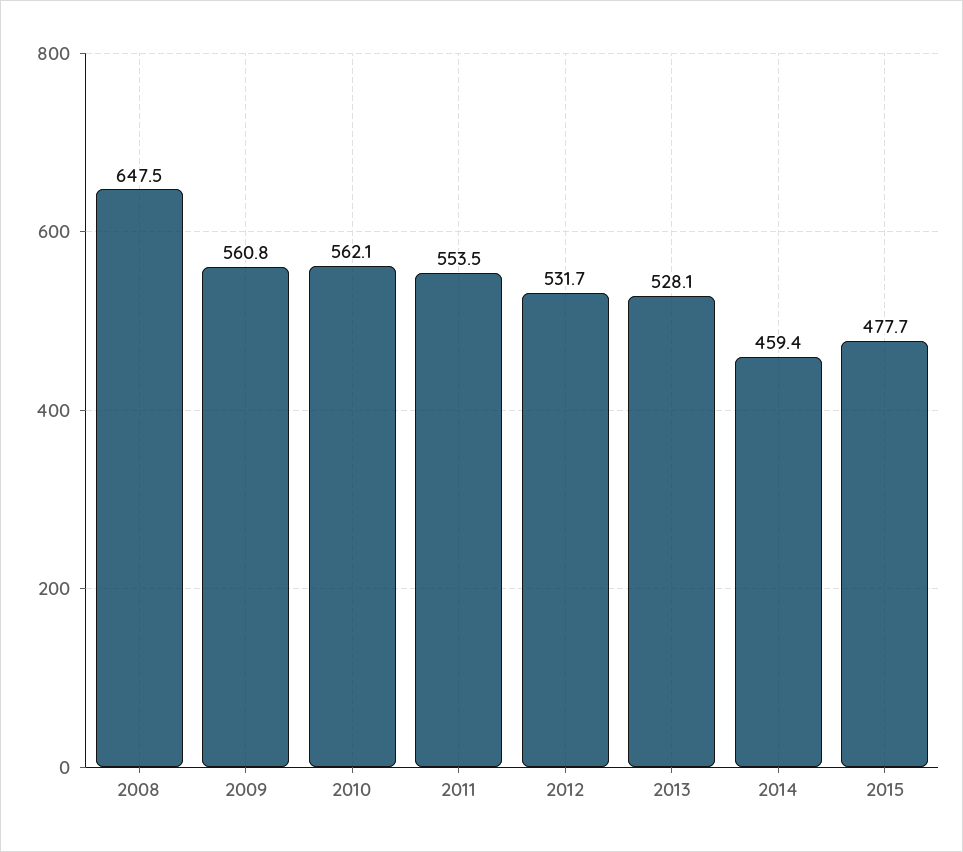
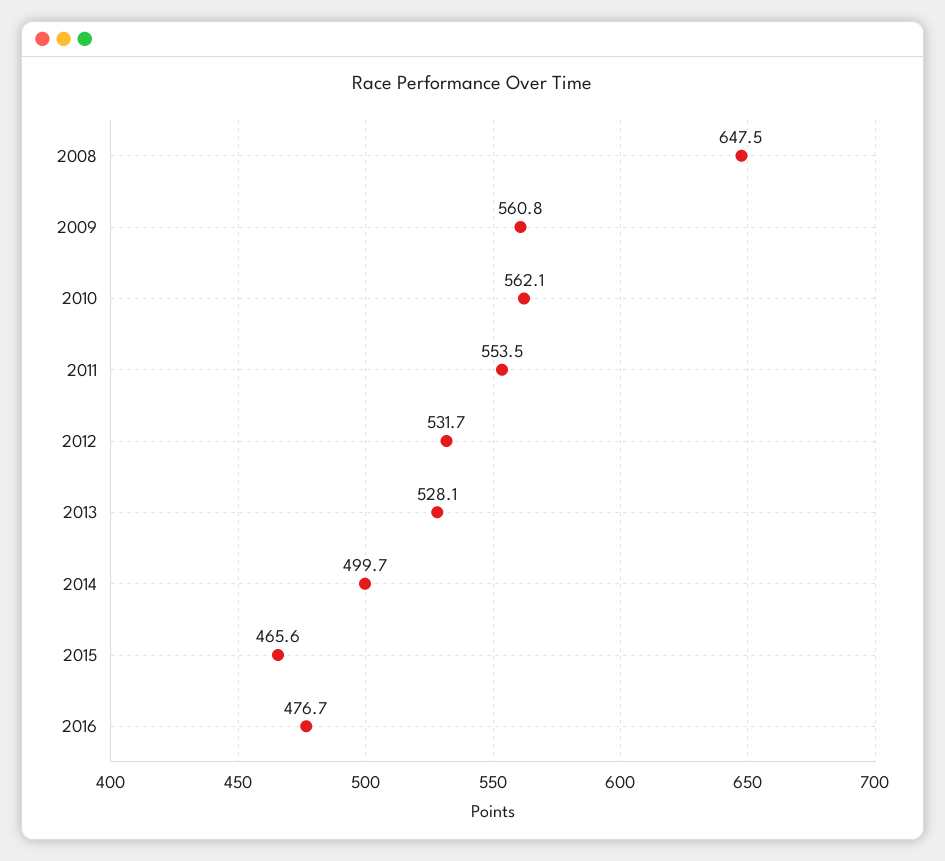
2014: 459.4 -> 499.7
2015: 477.7 -> 465.6
2016: none -> 476.7

